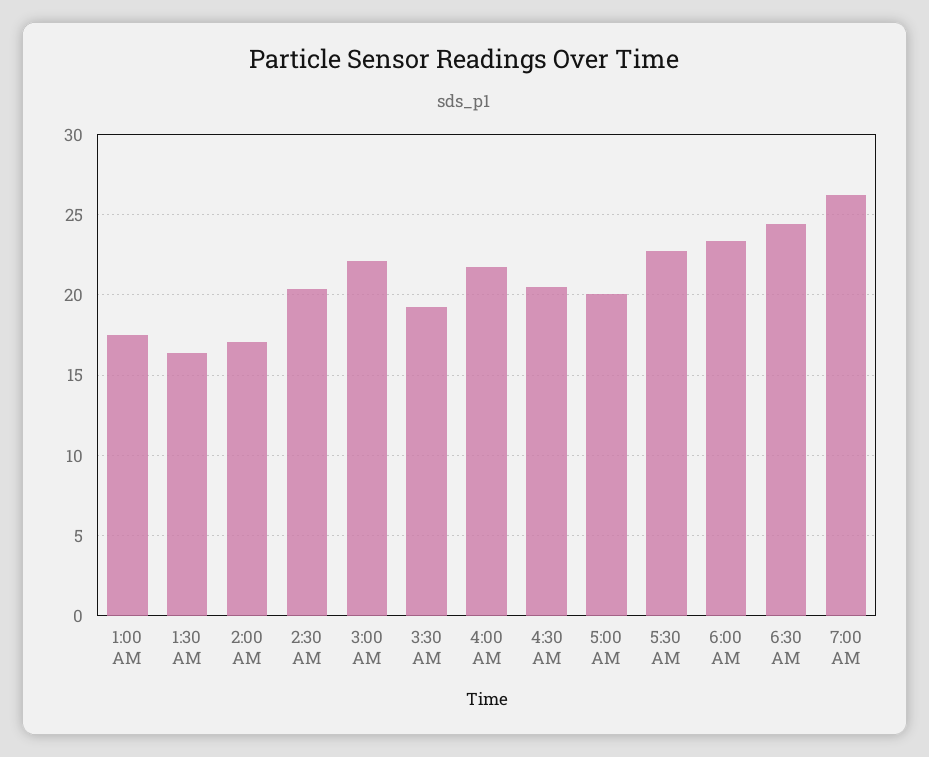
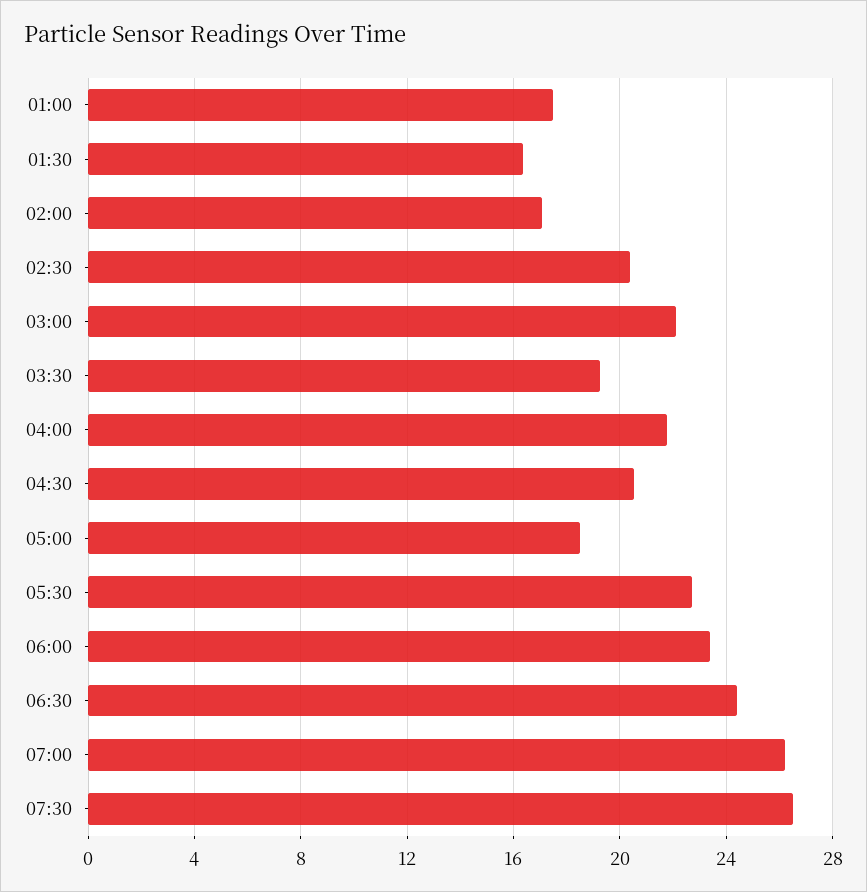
5:00 AM: 20 -> 18.5
07:30: none -> 26.5

